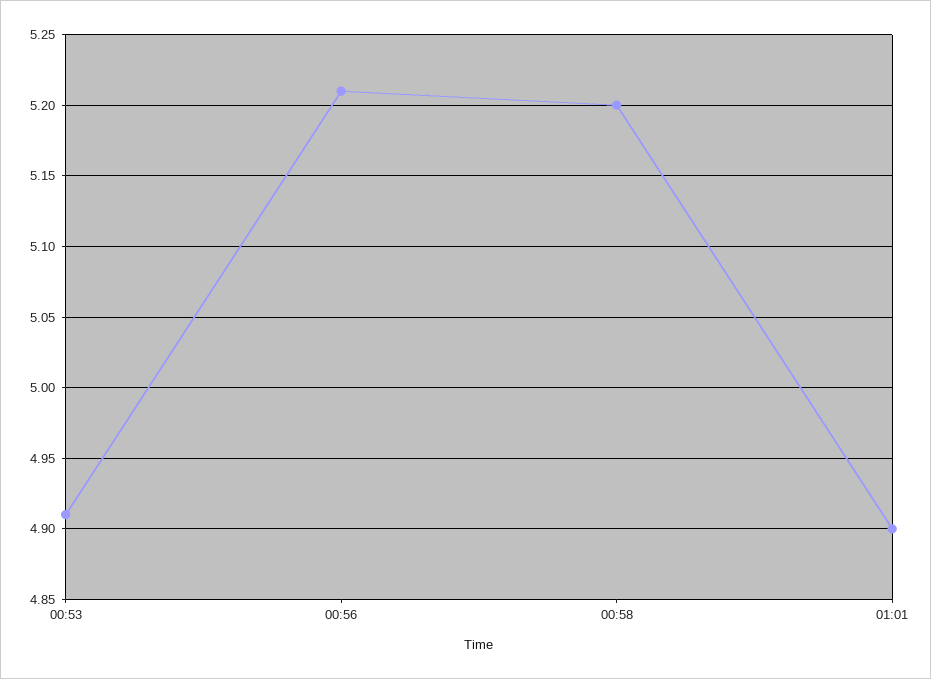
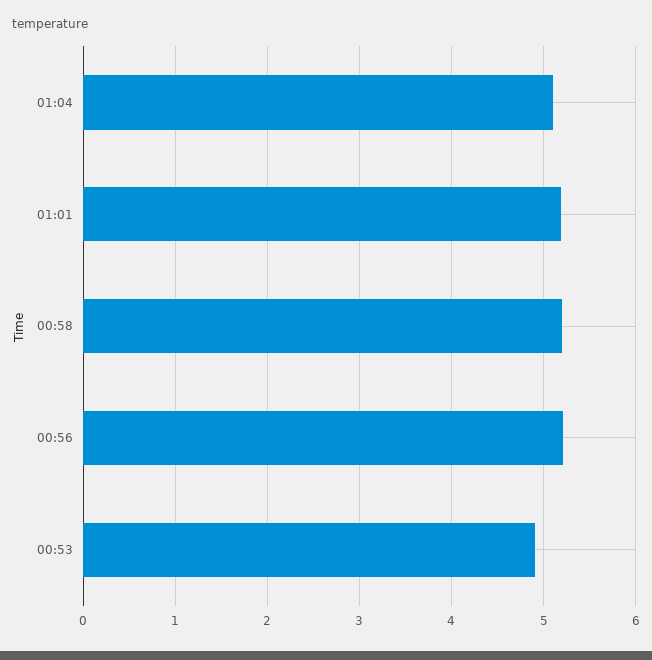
01:01: 4.9 -> 5.2
01:04: none -> 5.1

